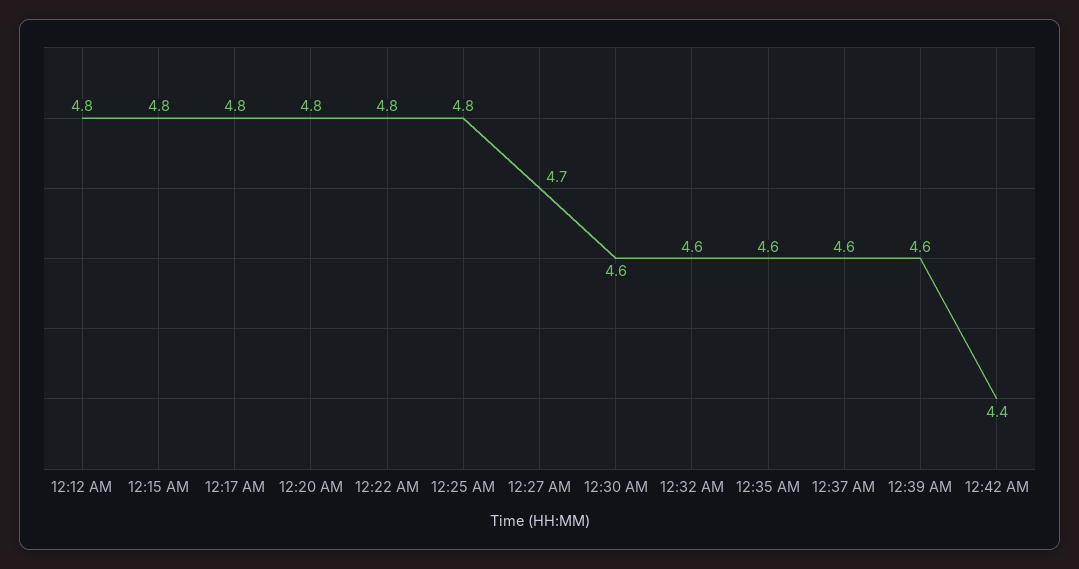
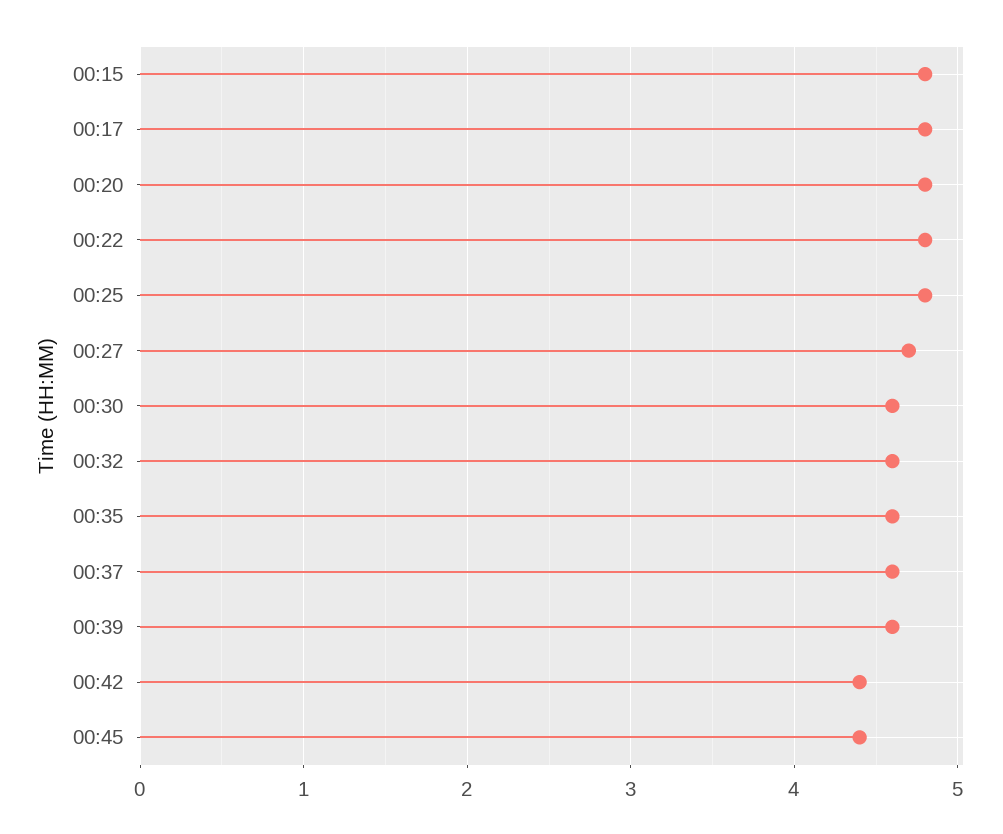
12:12 AM: 4.8 -> none
00:45: none -> 4.4

